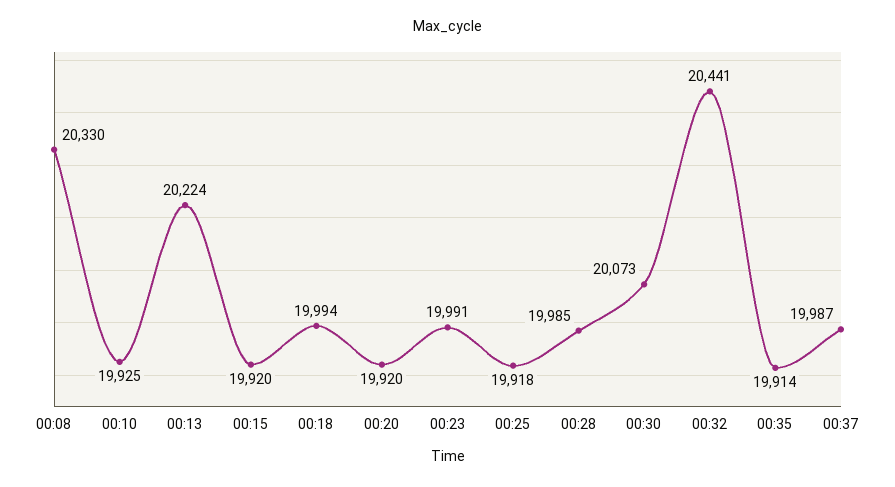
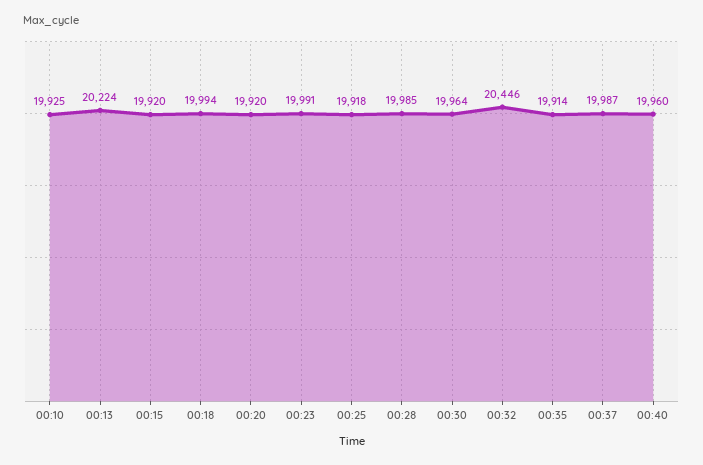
00:08: 20330 -> none
00:30: 20073 -> 19964
00:32: 20441 -> 20446
00:40: none -> 19960

